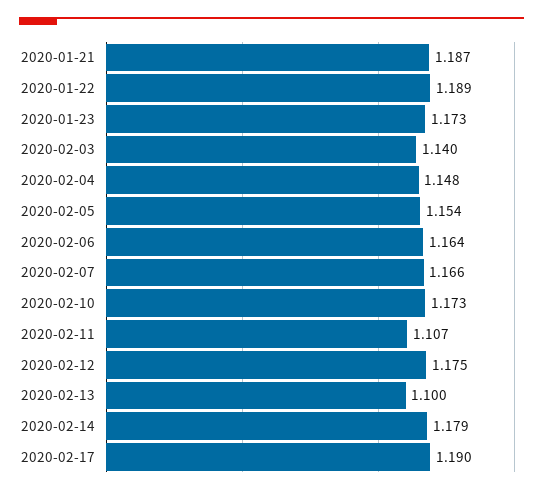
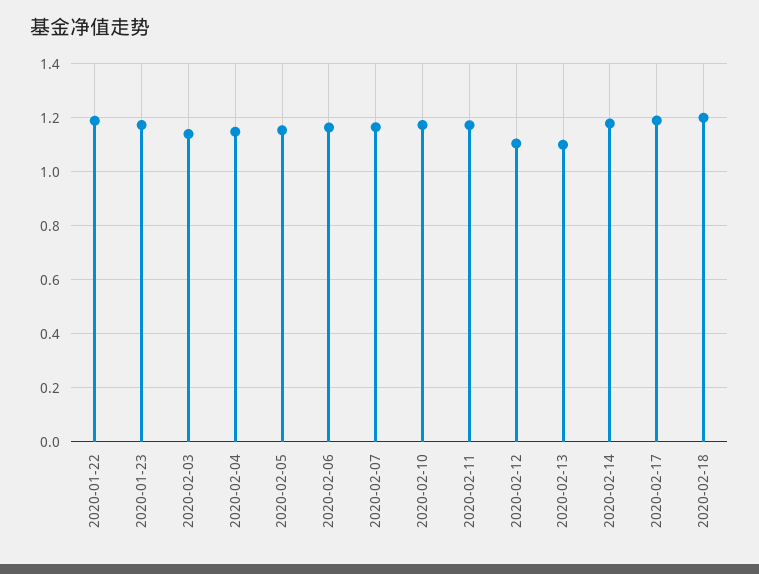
2020-01-21: 1.187 -> none
2020-02-11: 1.107 -> 1.175
2020-02-12: 1.175 -> 1.1
2020-02-18: none -> 1.2

